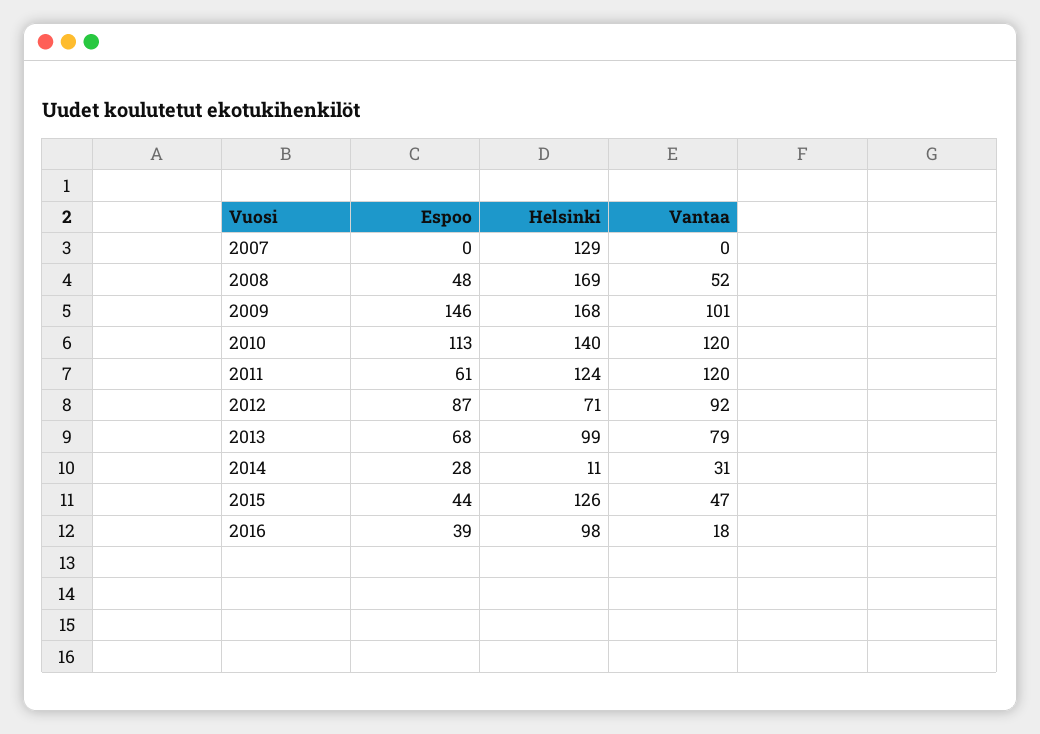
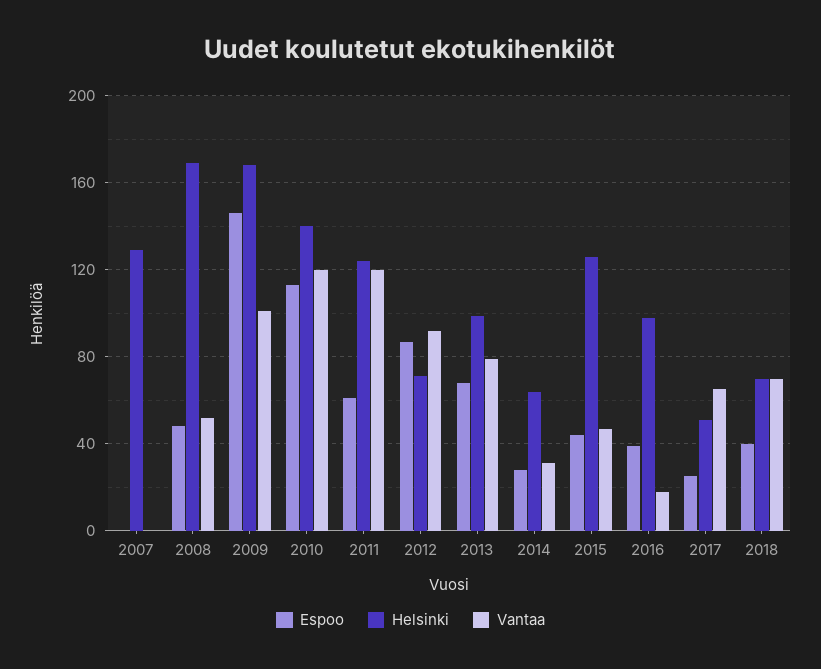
Helsinki, 2014: 11 -> 65
Espoo, 2017: none -> 25
Helsinki, 2017: none -> 50
Vantaa, 2017: none -> 65
Espoo, 2018: none -> 40
Helsinki, 2018: none -> 70
Vantaa, 2018: none -> 70

